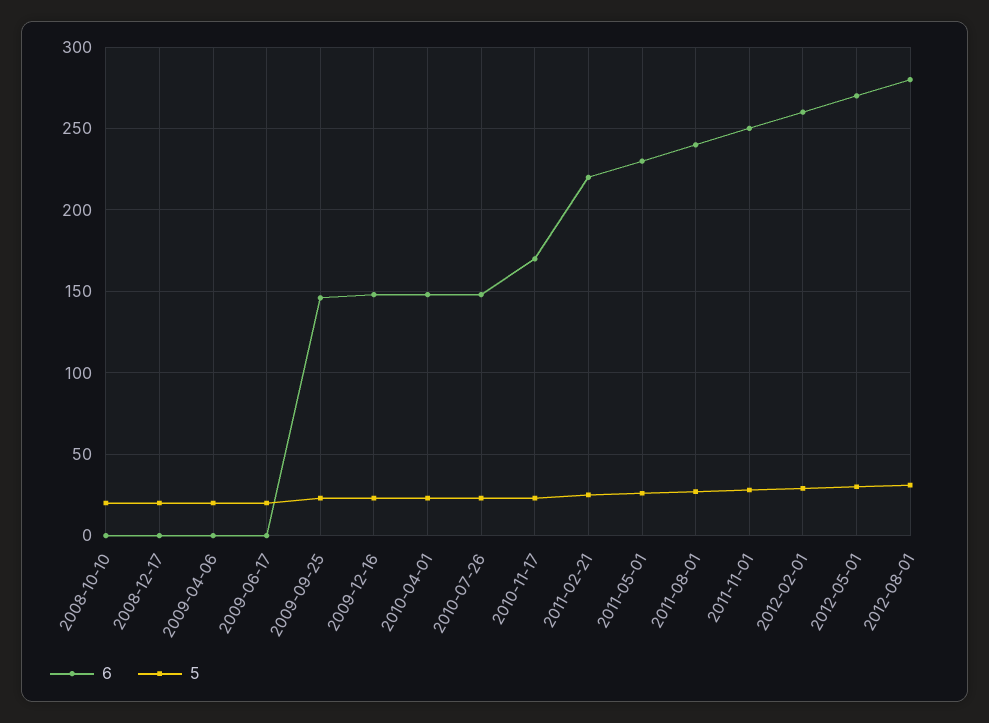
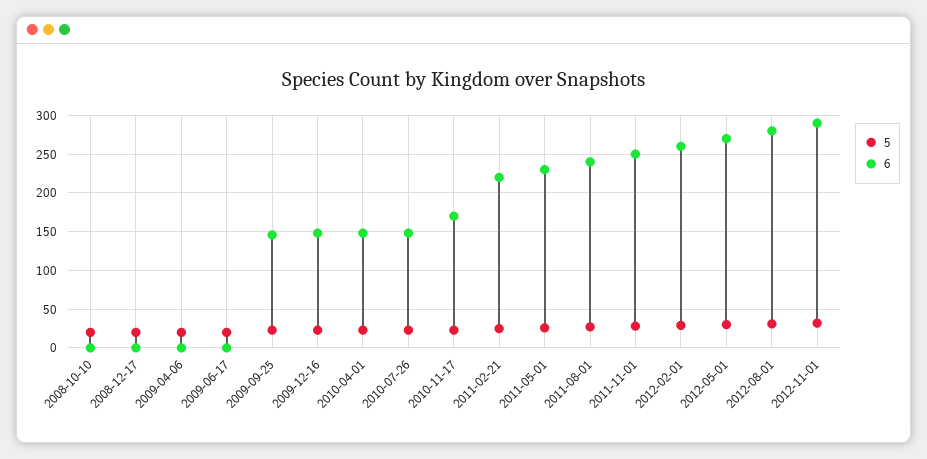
5, 2012-11-01: none -> 30
6, 2012-11-01: none -> 290

